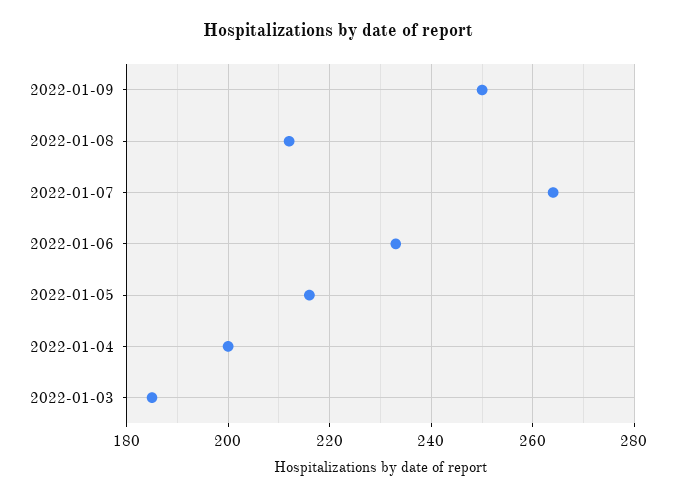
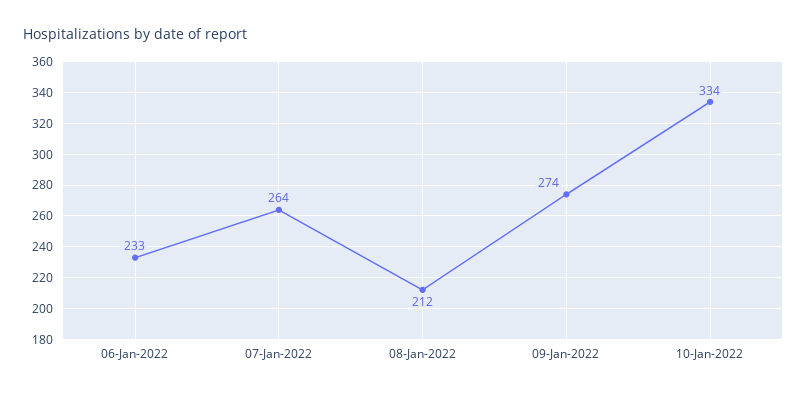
2022-01-09: 250 -> 274
2022-01-05: 215 -> none
2022-01-04: 200 -> none
2022-01-03: 185 -> none
10-Jan-2022: none -> 334

